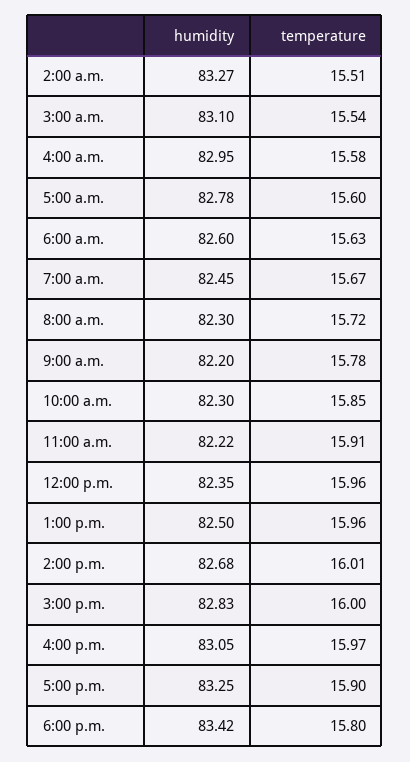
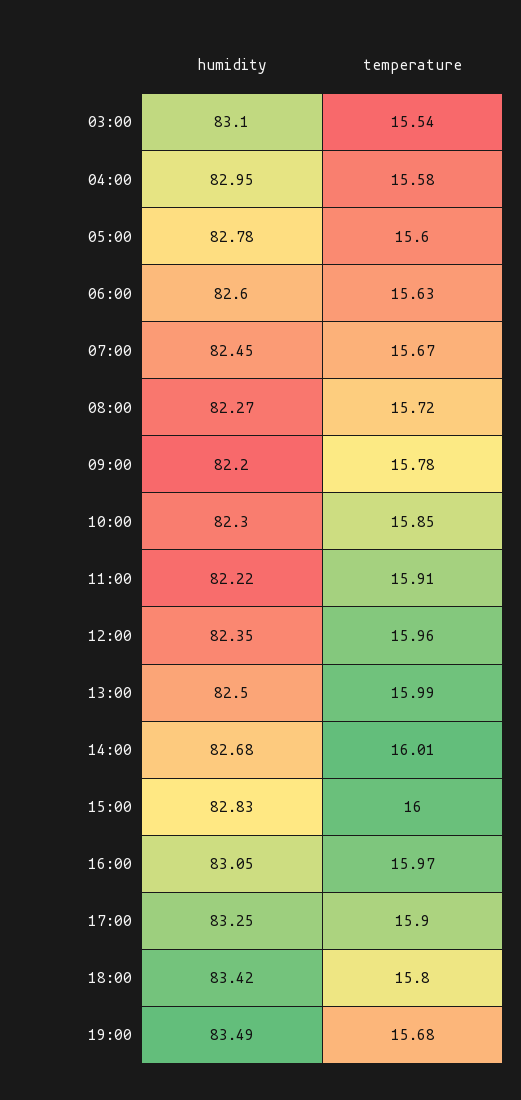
humidity, 2:00 a.m.: 83.27 -> none
temperature, 2:00 a.m.: 15.51 -> none
humidity, 8:00 a.m.: 82.3 -> 82.27
temperature, 1:00 p.m.: 15.96 -> 15.99
humidity, 19:00: none -> 83.49
temperature, 19:00: none -> 15.68

